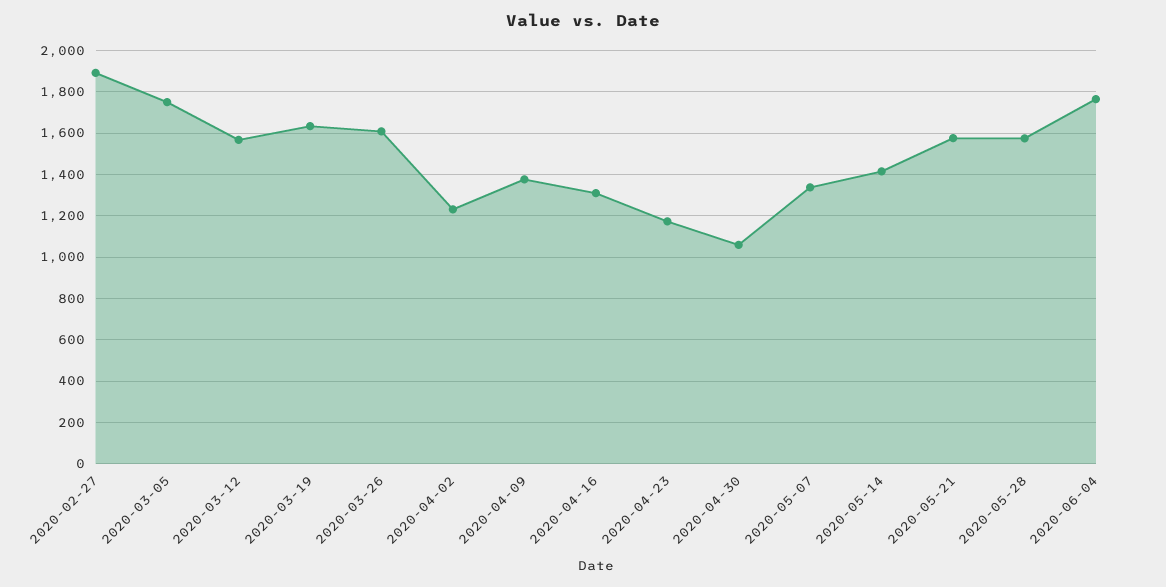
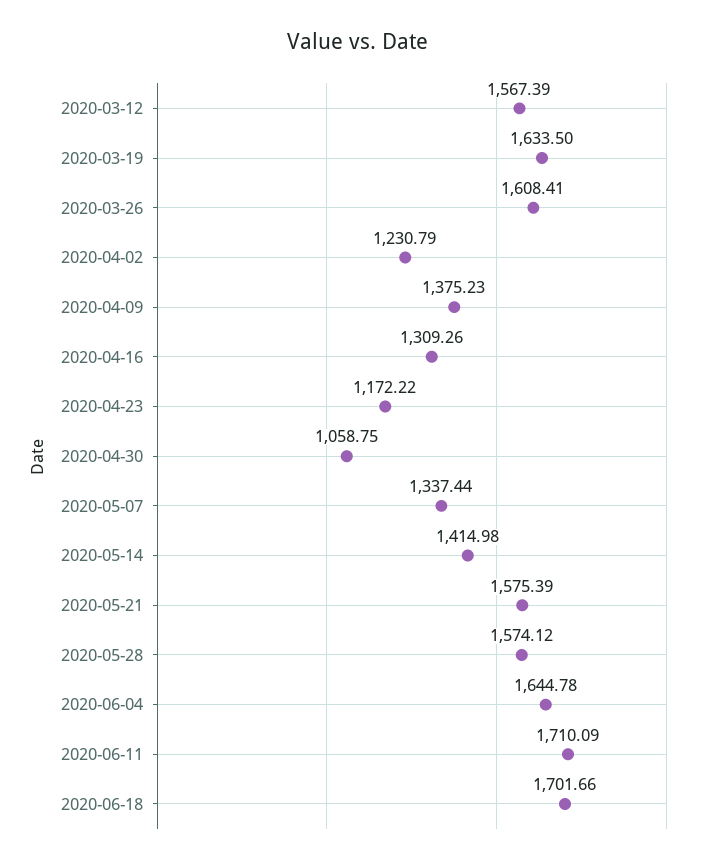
2020-02-27: 1900 -> none
2020-03-05: 1750 -> none
2020-06-04: 1750 -> 1644.78
2020-06-11: none -> 1710.09
2020-06-18: none -> 1701.66

